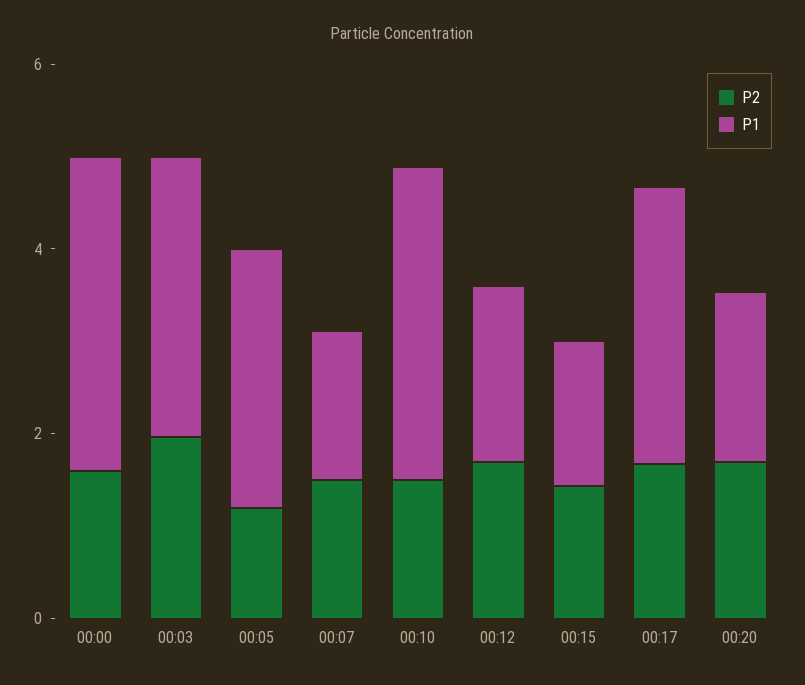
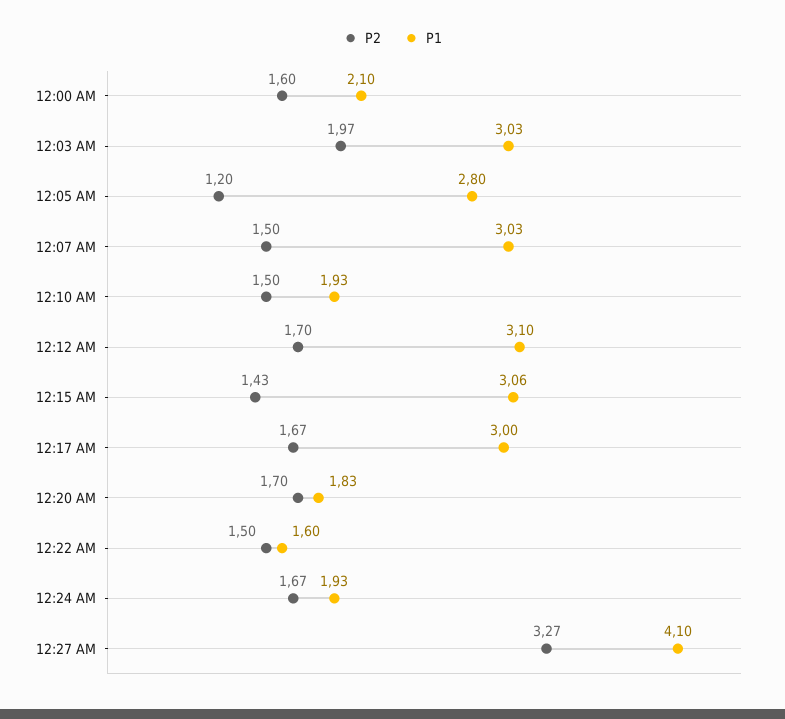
P1, 00:00: 3.5 -> 2.1
P1, 00:07: 1.5 -> 3.03
P1, 00:10: 3.5 -> 1.93
P1, 00:12: 2 -> 3.1
P1, 00:15: 1.5 -> 3.06
P2, 12:22 AM: none -> 1.5
P1, 12:22 AM: none -> 1.6
P2, 12:24 AM: none -> 1.67
P1, 12:24 AM: none -> 1.93
P2, 12:27 AM: none -> 3.27
P1, 12:27 AM: none -> 4.1

